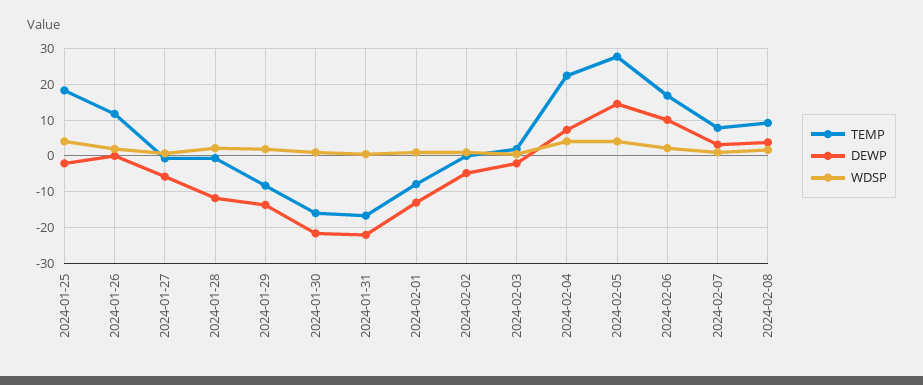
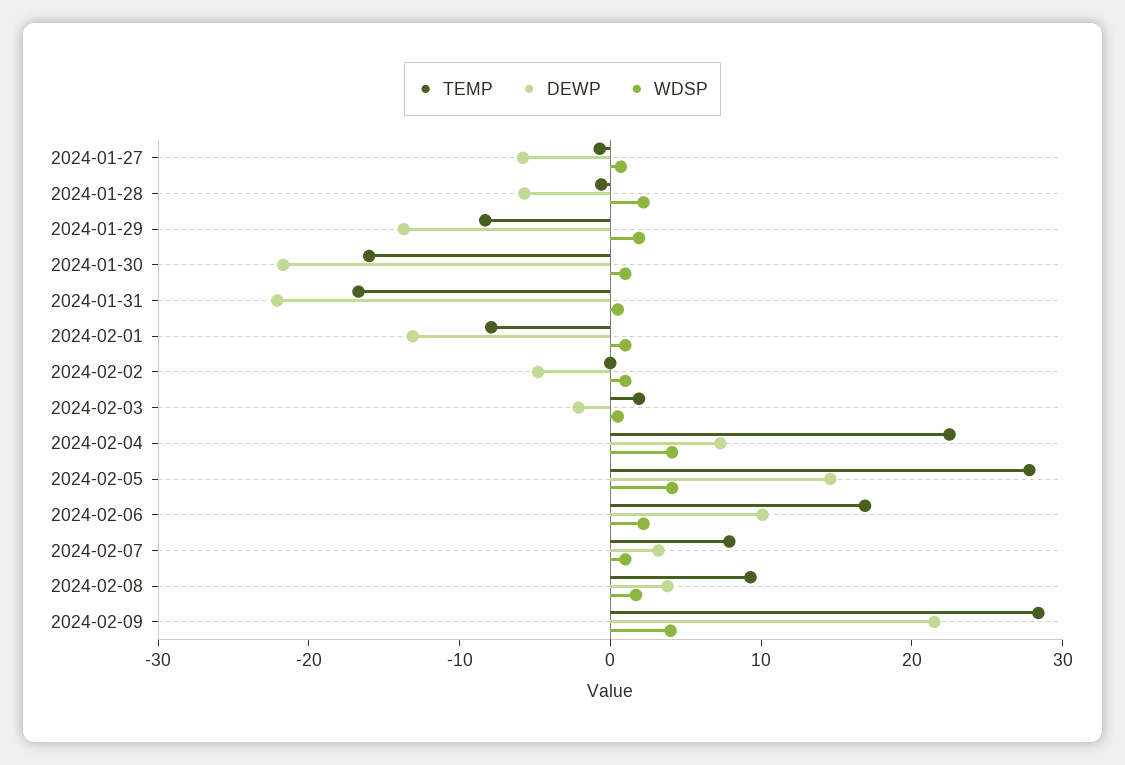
TEMP, 2024-01-25: 18 -> none
DEWP, 2024-01-25: -2 -> none
WDSP, 2024-01-25: 4 -> none
TEMP, 2024-01-26: 12 -> none
DEWP, 2024-01-26: 0 -> none
WDSP, 2024-01-26: 2 -> none
DEWP, 2024-01-28: -12 -> -6
TEMP, 2024-02-09: none -> 28
DEWP, 2024-02-09: none -> 22
WDSP, 2024-02-09: none -> 4

